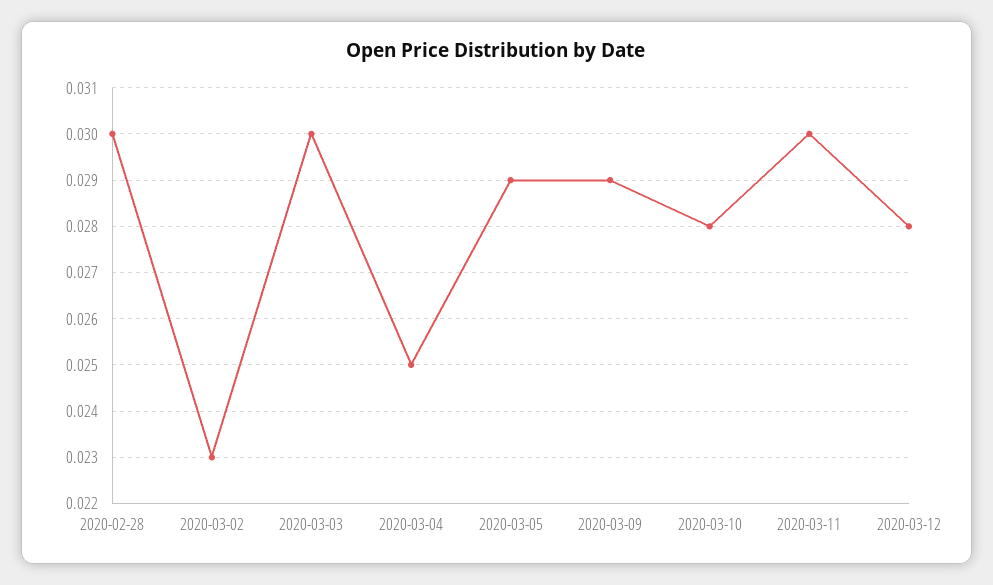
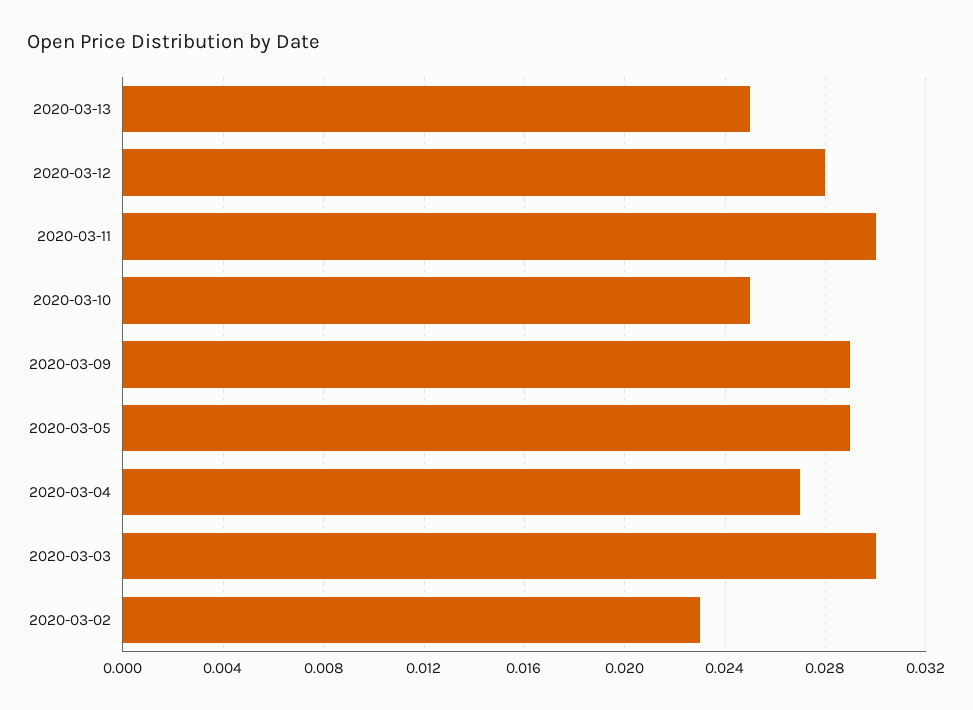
2020-02-28: 0.03 -> none
2020-03-04: 0.025 -> 0.027
2020-03-10: 0.028 -> 0.025
2020-03-13: none -> 0.025

